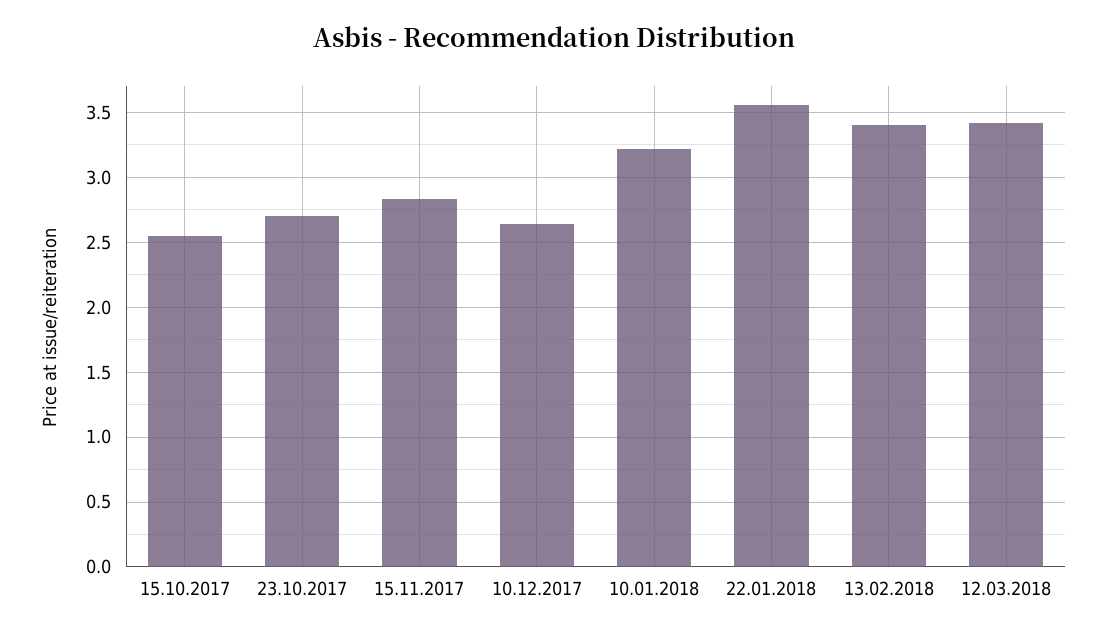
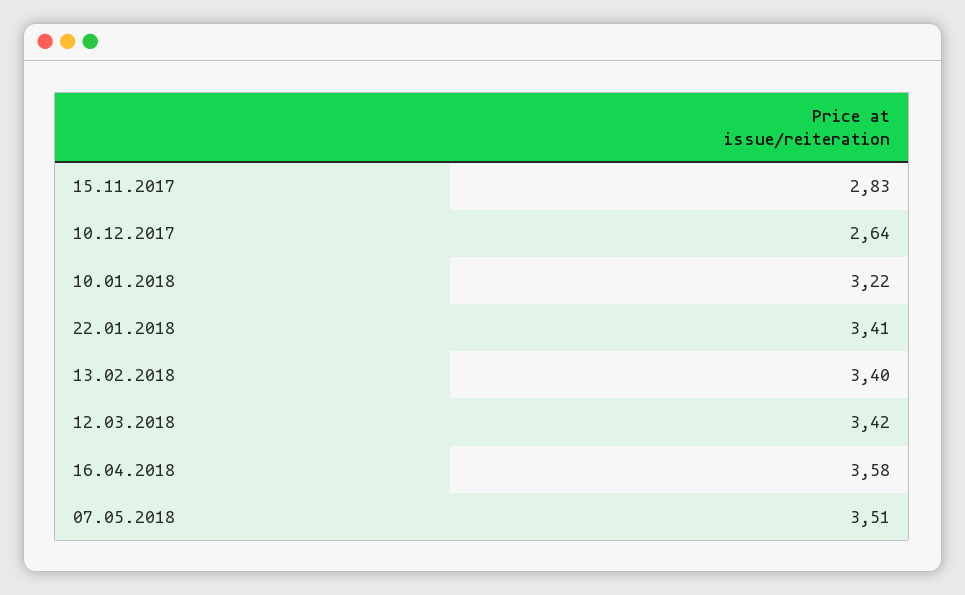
15.10.2017: 2.55 -> none
23.10.2017: 2.7 -> none
22.01.2018: 3.55 -> 3.41
16.04.2018: none -> 3.58
07.05.2018: none -> 3.51

